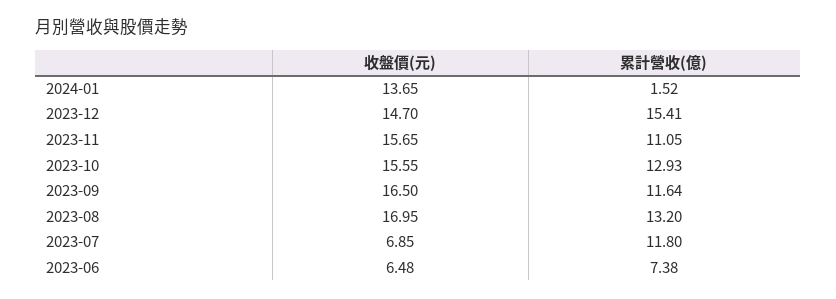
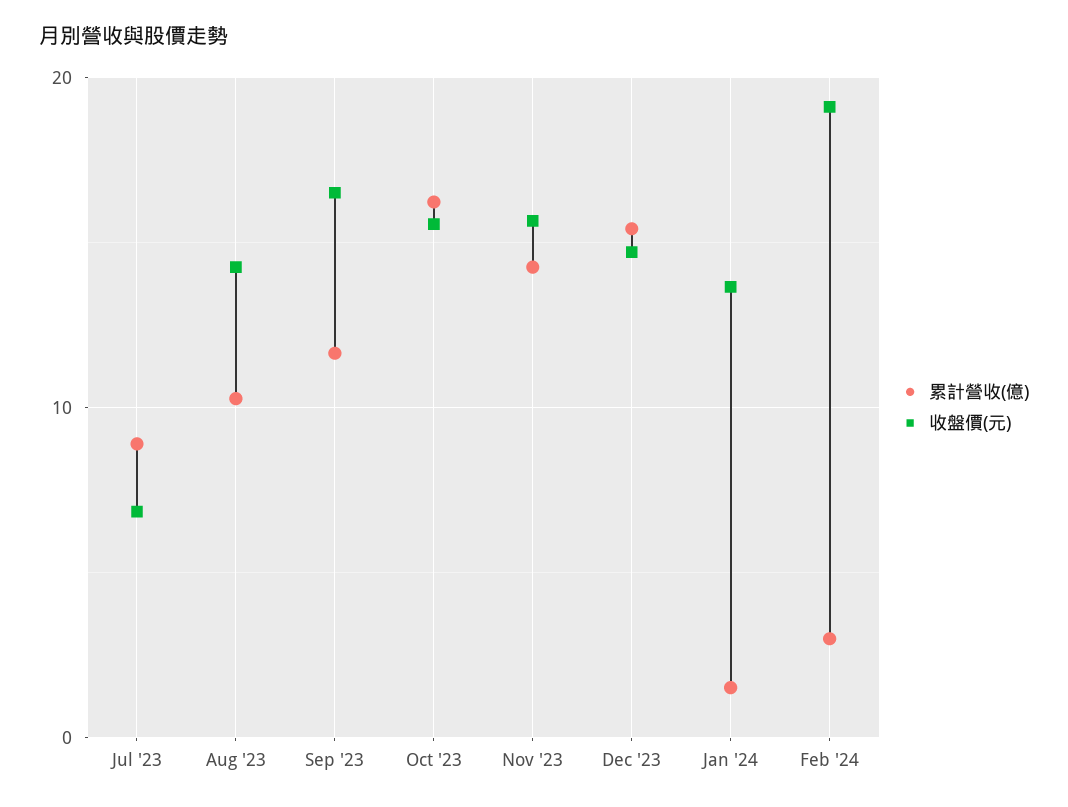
累計營收(億), 2023-11: 11.05 -> 14
累計營收(億), 2023-10: 12.93 -> 16
收盤價(元), 2023-08: 16.95 -> 14
累計營收(億), 2023-08: 13.2 -> 10
累計營收(億), 2023-07: 11.8 -> 9
收盤價(元), 2023-06: 6.48 -> none
累計營收(億), 2023-06: 7.38 -> none
累計營收(億), Feb '24: none -> 3
收盤價(元), Feb '24: none -> 19

